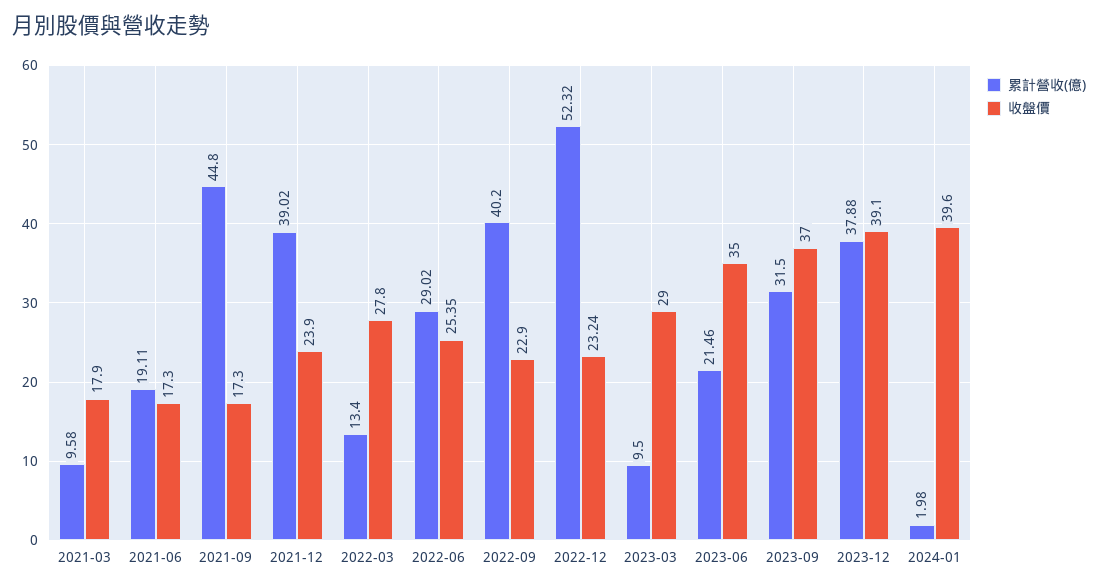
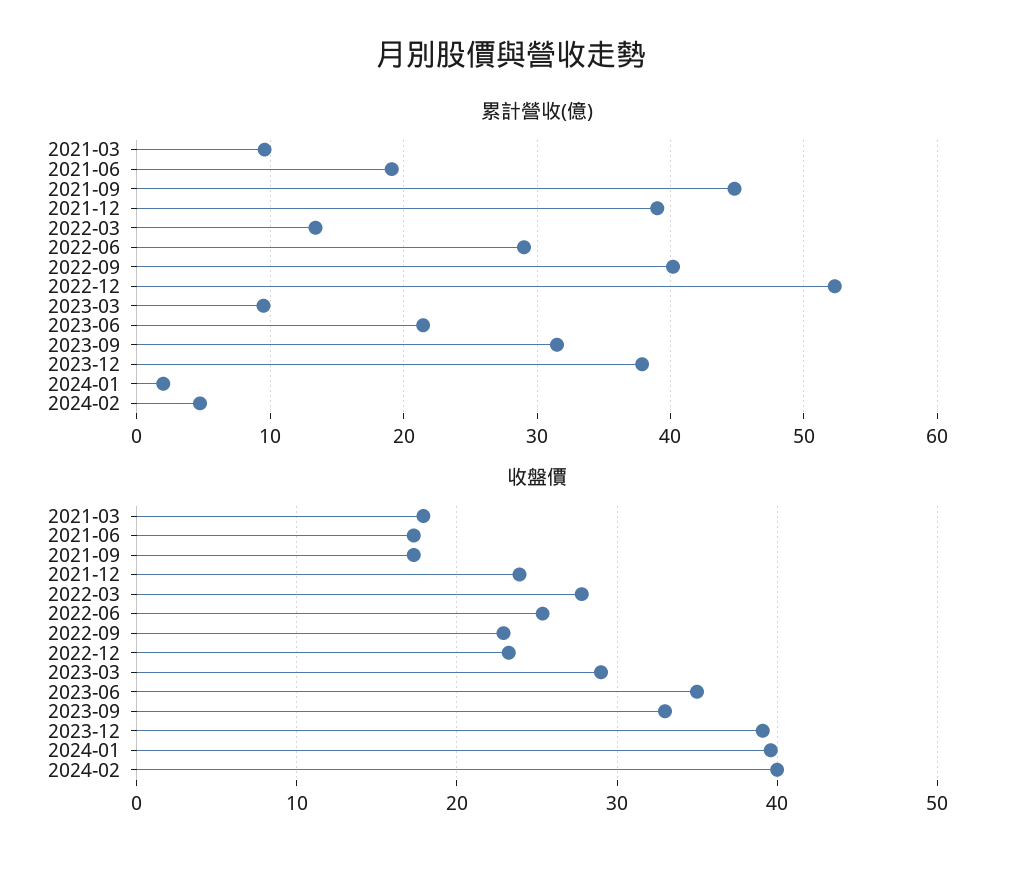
收盤價, 2023-09: 37 -> 33
累計營收(億), 2024-02: none -> 5
收盤價, 2024-02: none -> 40

